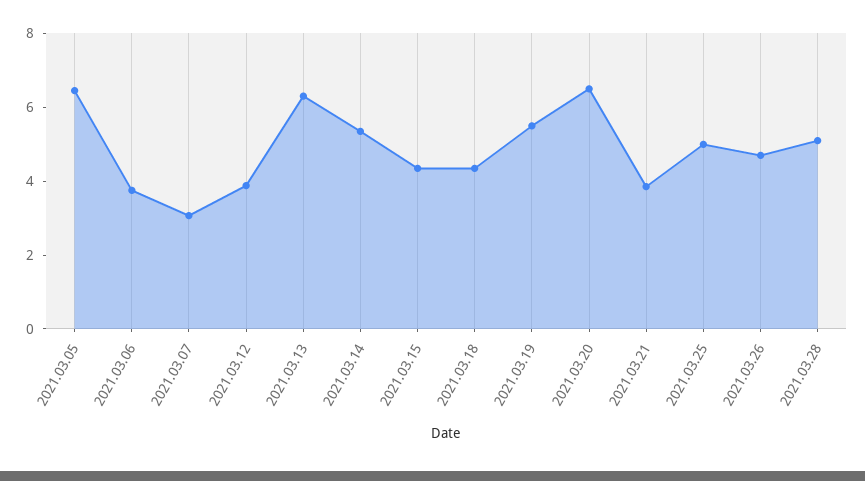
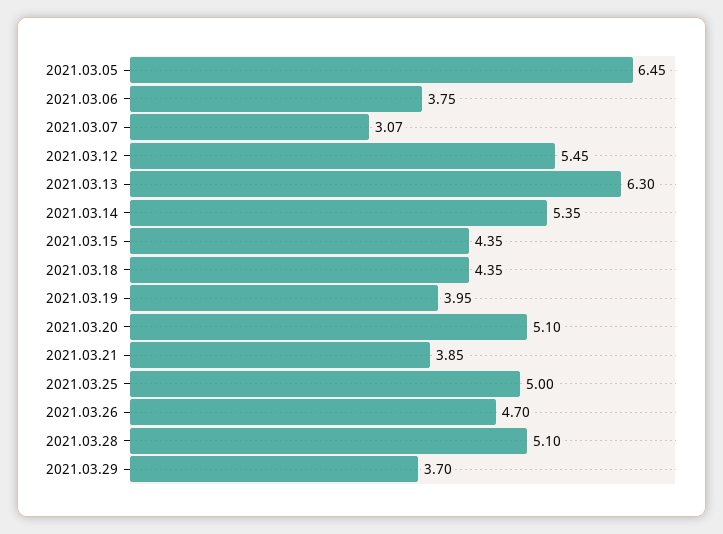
2021.03.12: 4 -> 5.45
2021.03.19: 5.5 -> 3.95
2021.03.20: 6.5 -> 5.1
2021.03.29: none -> 3.7

